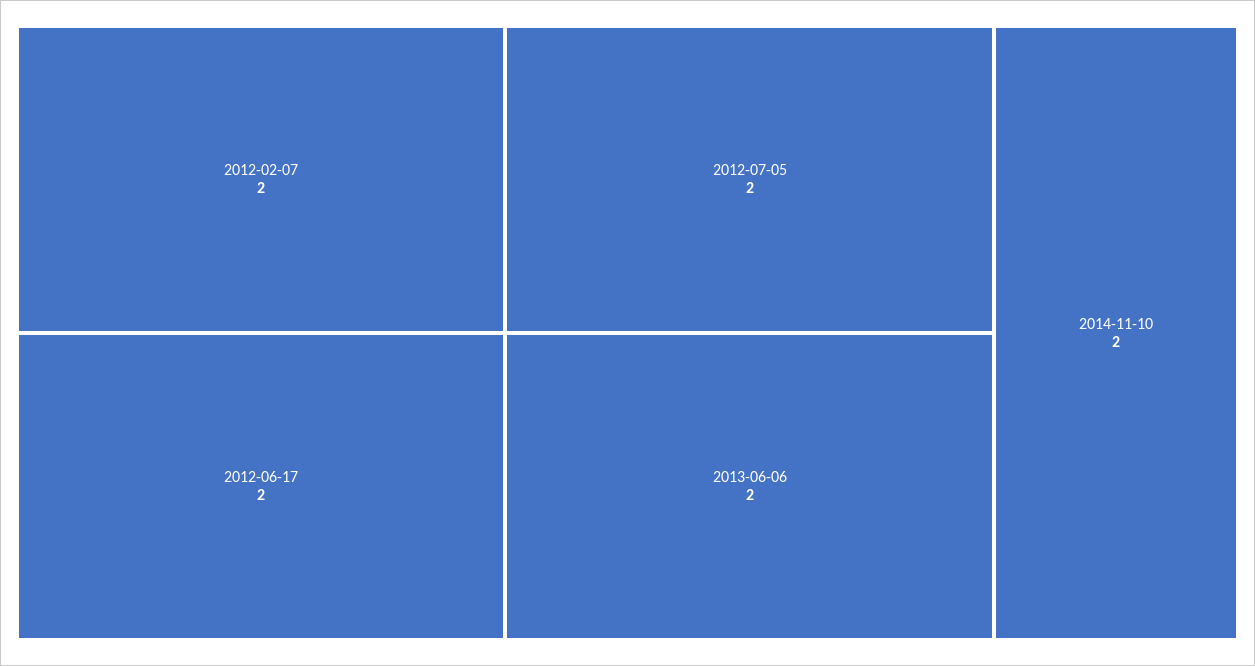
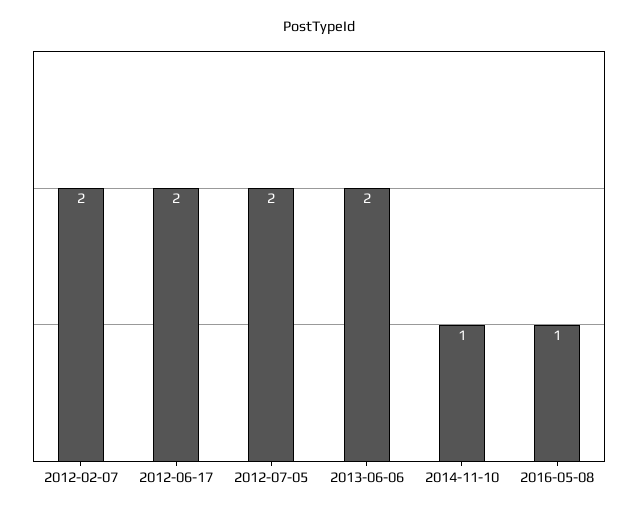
2014-11-10: 2 -> 1
2016-05-08: none -> 1

